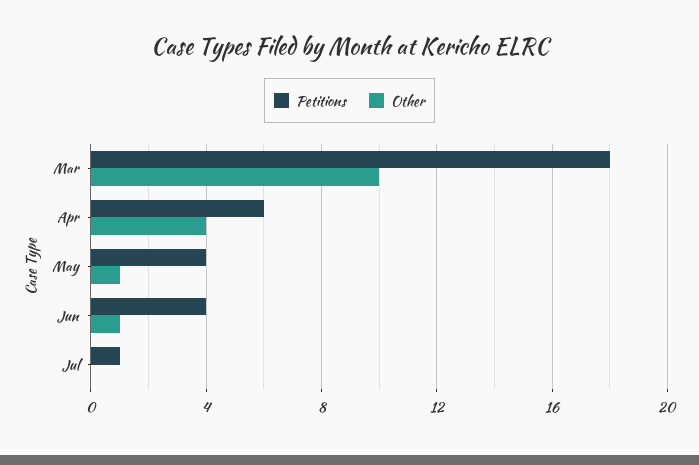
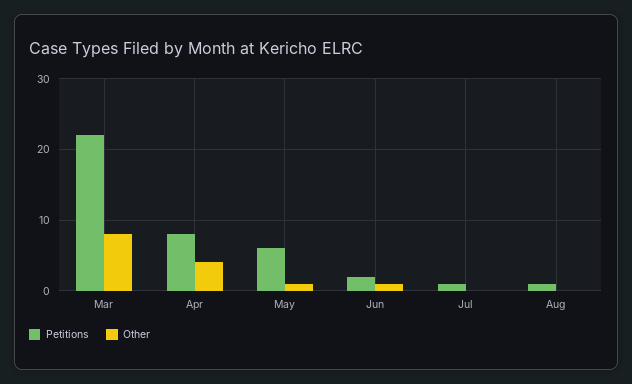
Petitions, Mar: 18 -> 22
Other, Mar: 10 -> 8
Petitions, Apr: 6 -> 8
Petitions, May: 4 -> 6
Petitions, Jun: 4 -> 2
Petitions, Aug: none -> 1
Other, Aug: none -> 0

